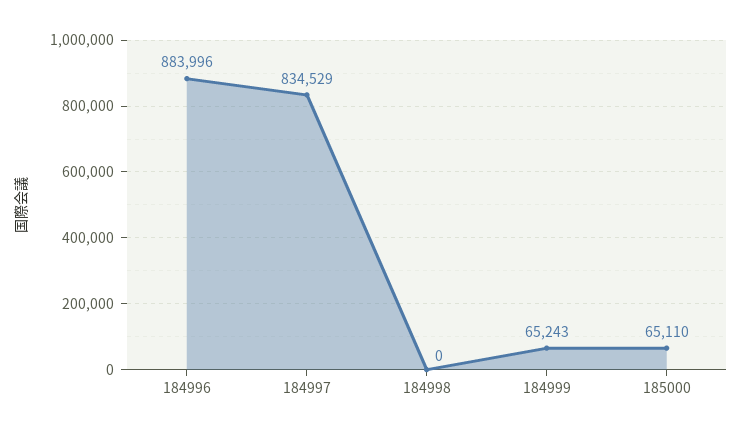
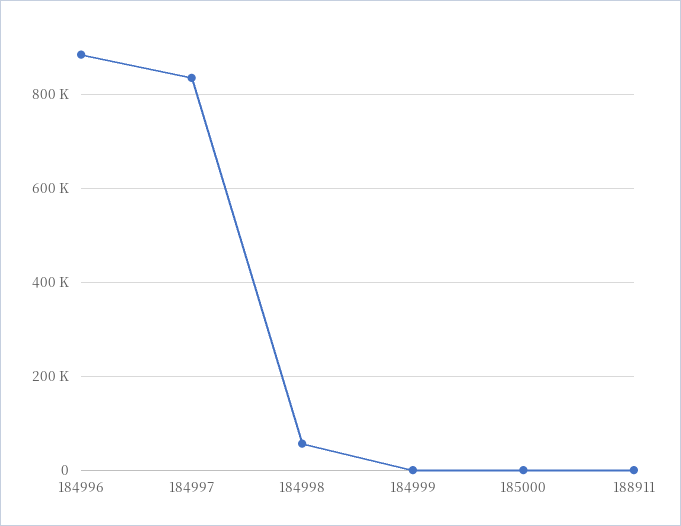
184998: 0 -> 60000
184999: 65243 -> 0
185000: 65110 -> 0
188911: none -> 0

